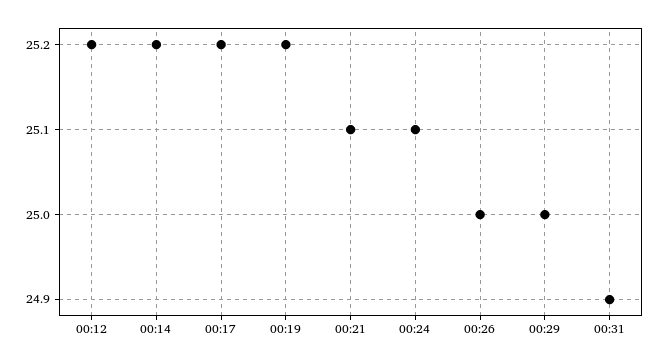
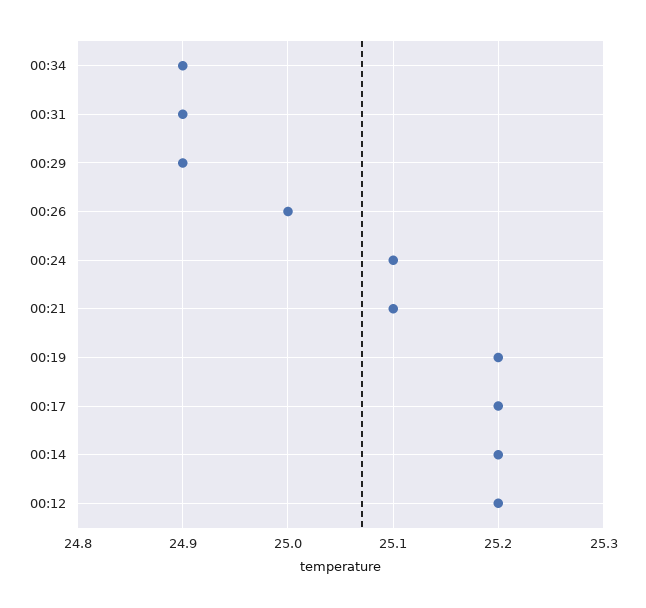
00:29: 25 -> 24.9
00:34: none -> 24.9

